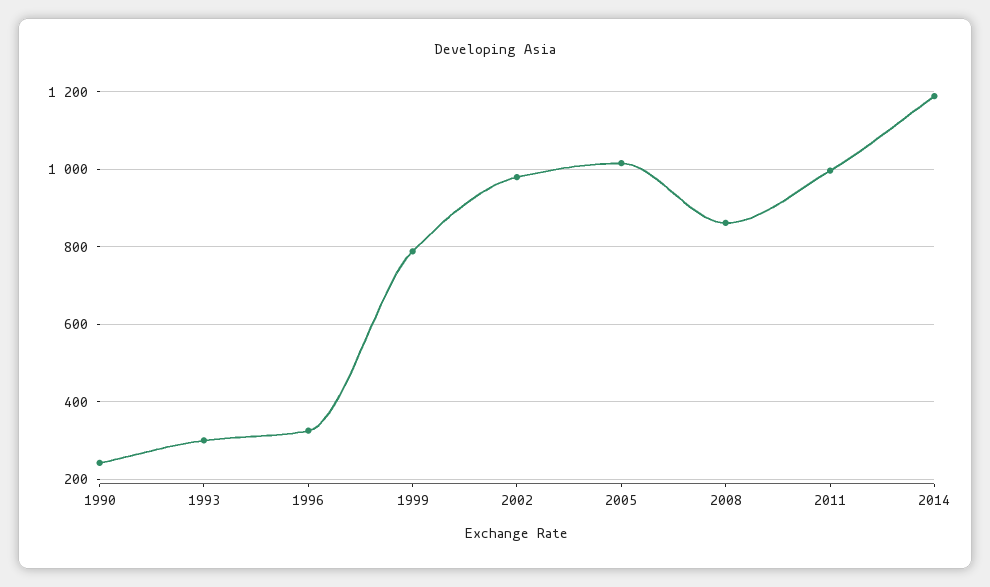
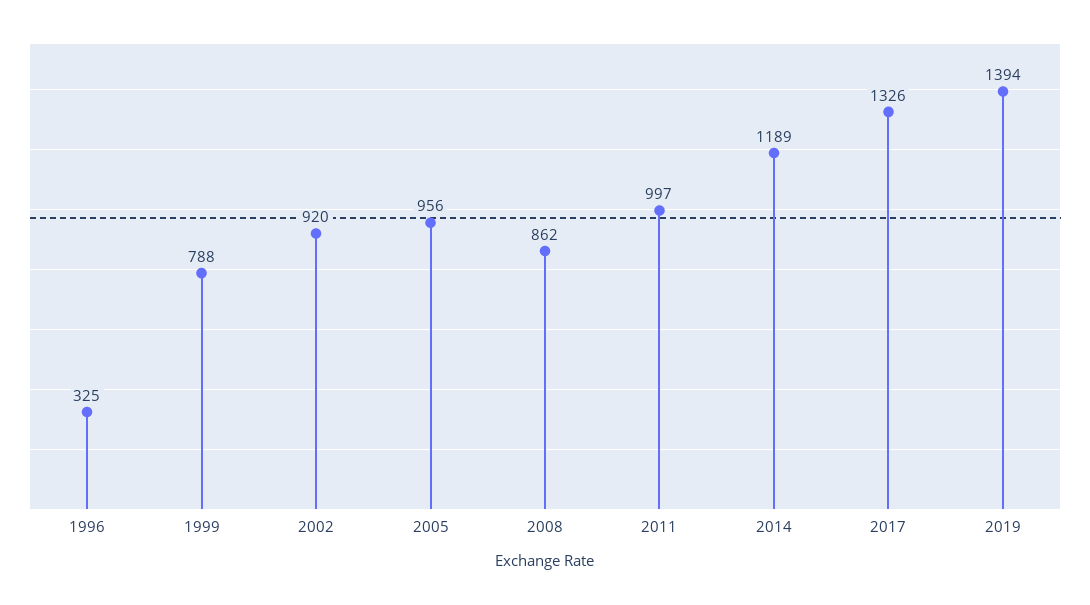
1990: 240 -> none
1993: 300 -> none
2002: 980 -> 920
2005: 1020 -> 956
2017: none -> 1326
2019: none -> 1394

